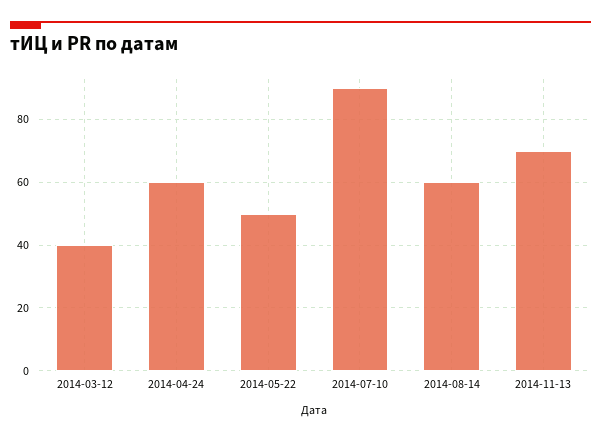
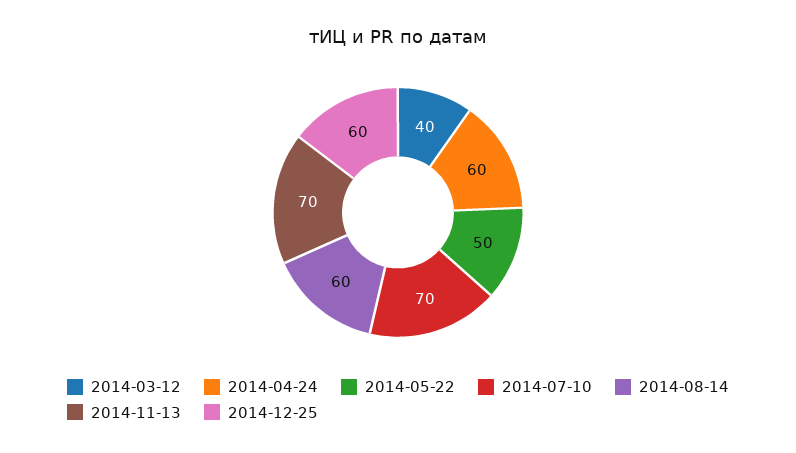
2014-07-10: 90 -> 70
2014-12-25: none -> 60

